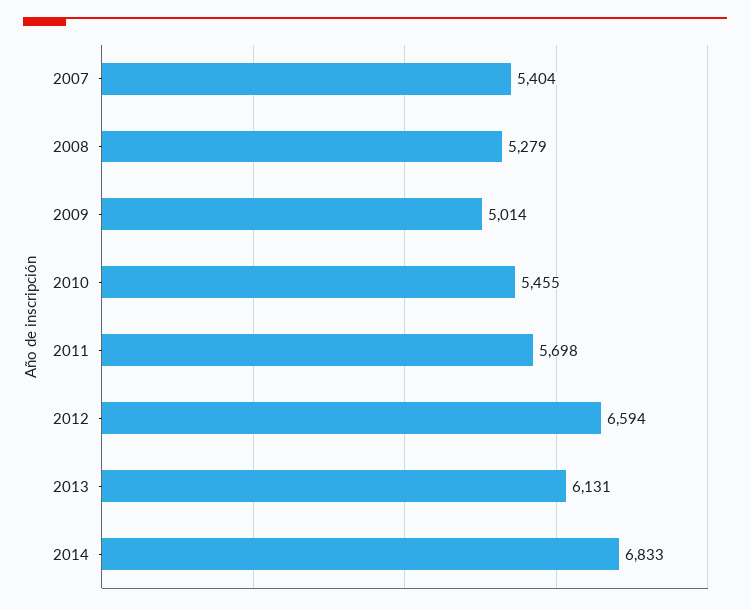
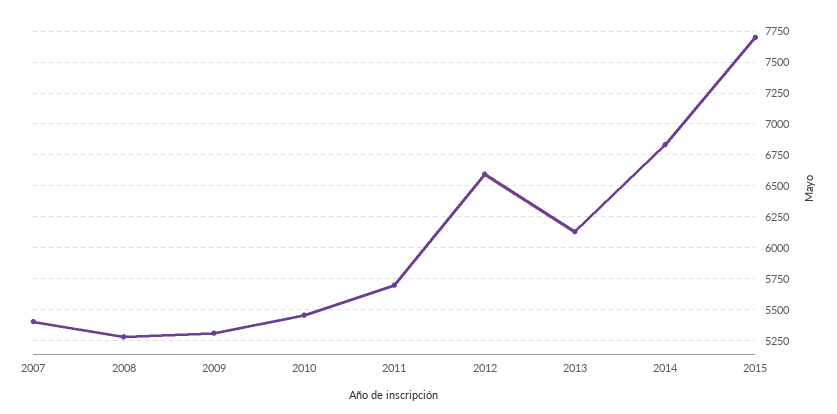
2009: 5014 -> 5300
2015: none -> 7700

